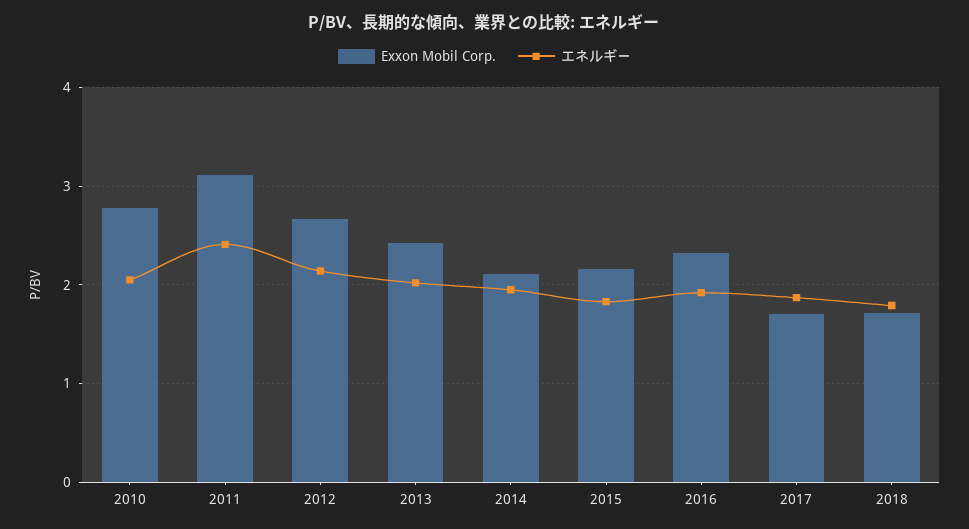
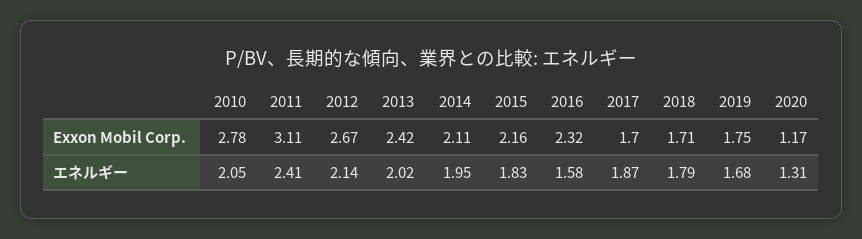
エネルギー, 2016: 1.9 -> 1.58
Exxon Mobil Corp., 2019: none -> 1.75
Exxon Mobil Corp., 2020: none -> 1.17
エネルギー, 2019: none -> 1.68
エネルギー, 2020: none -> 1.31

